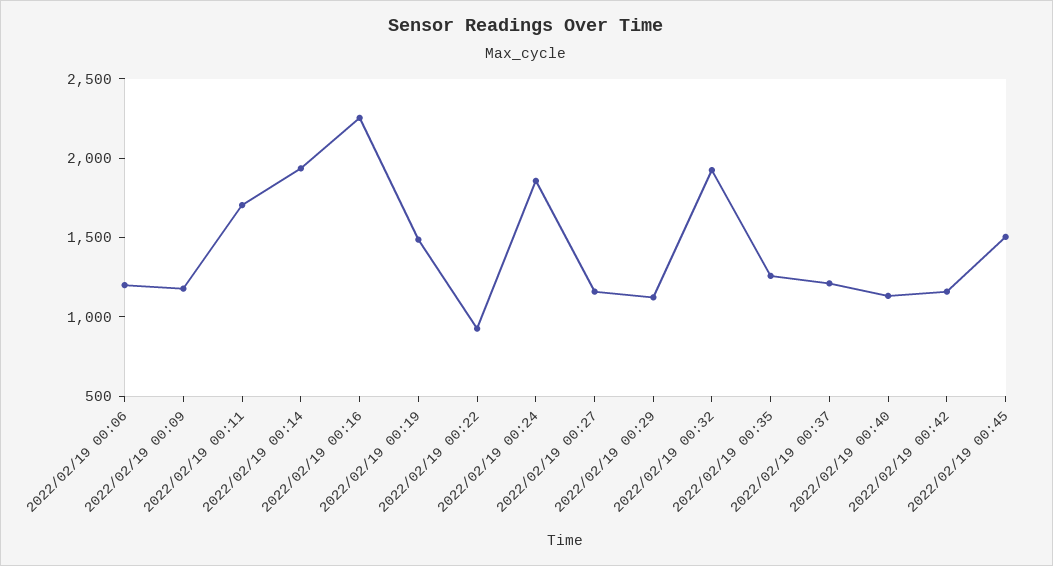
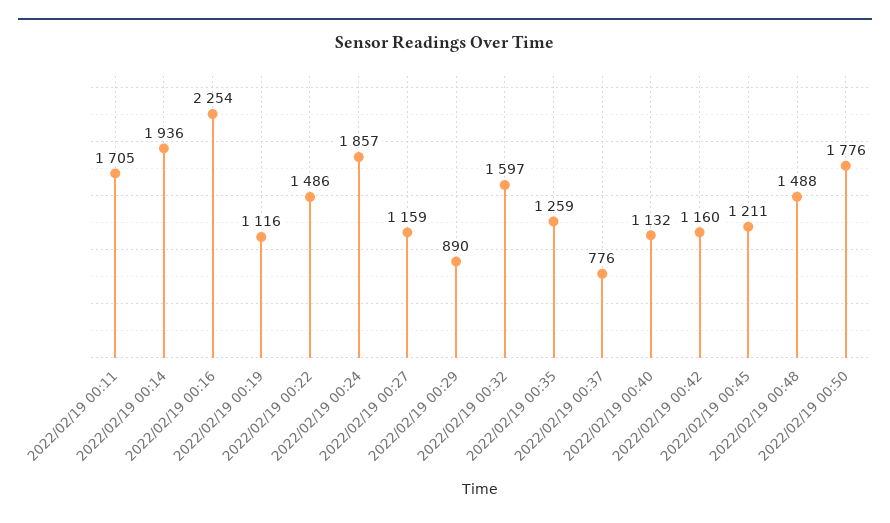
2022/02/19 00:06: 1200 -> none
2022/02/19 00:09: 1200 -> none
2022/02/19 00:19: 1500 -> 1116
2022/02/19 00:22: 900 -> 1486
2022/02/19 00:29: 1100 -> 890
2022/02/19 00:32: 1900 -> 1597
2022/02/19 00:37: 1200 -> 776
2022/02/19 00:45: 1500 -> 1211
2022/02/19 00:48: none -> 1488
2022/02/19 00:50: none -> 1776

